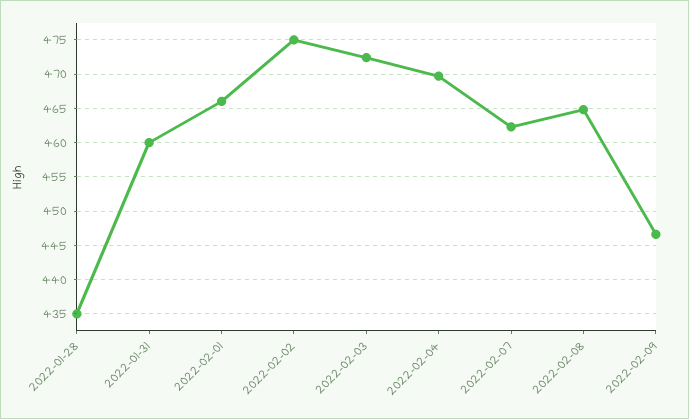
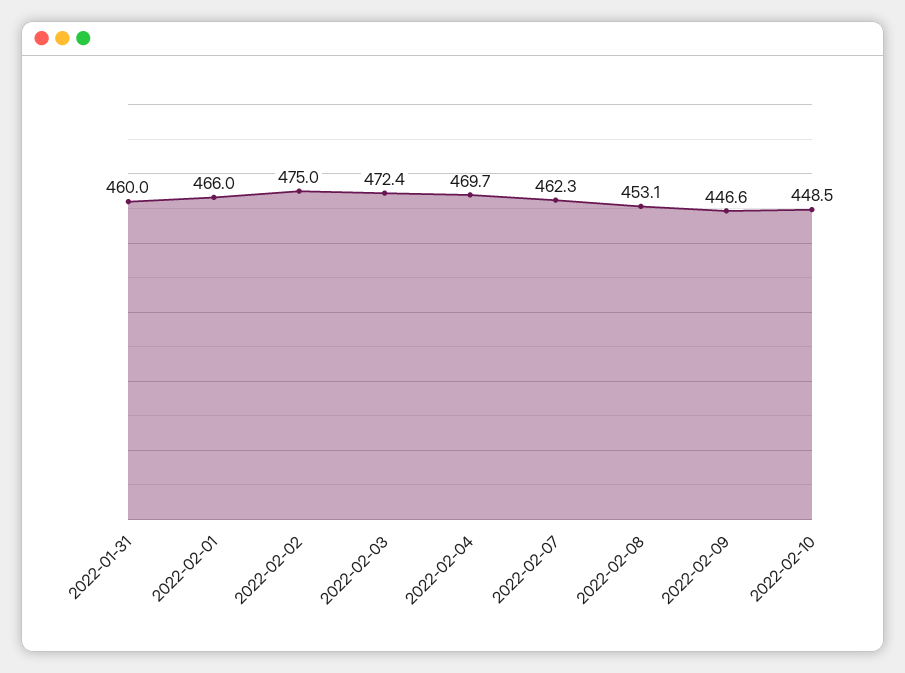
2022-01-28: 435 -> none
2022-02-08: 465 -> 453.1
2022-02-10: none -> 448.5

